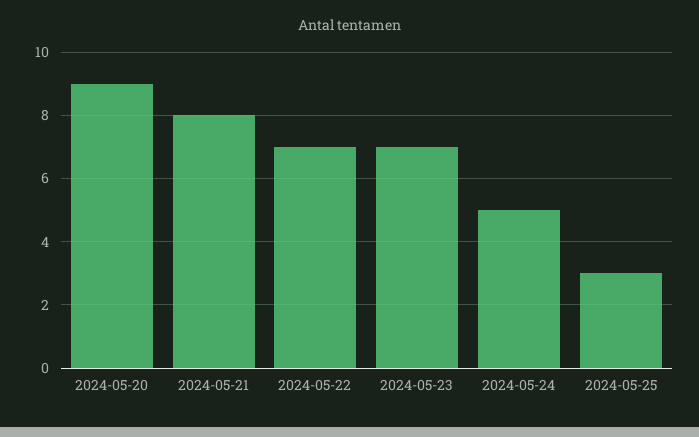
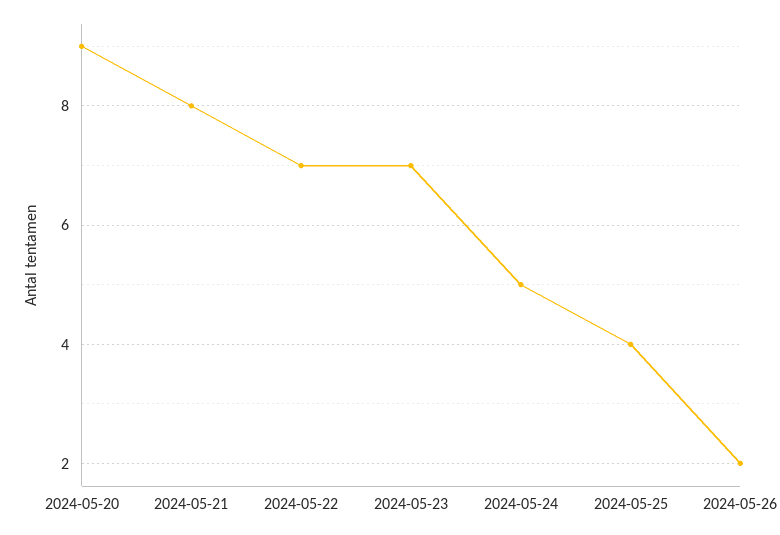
2024-05-25: 3 -> 4
2024-05-26: none -> 2

